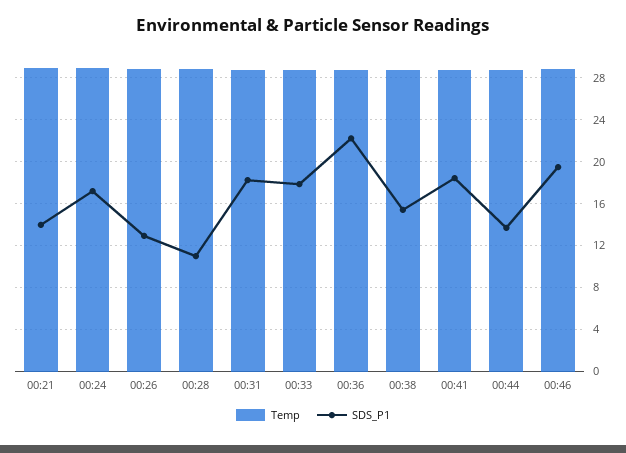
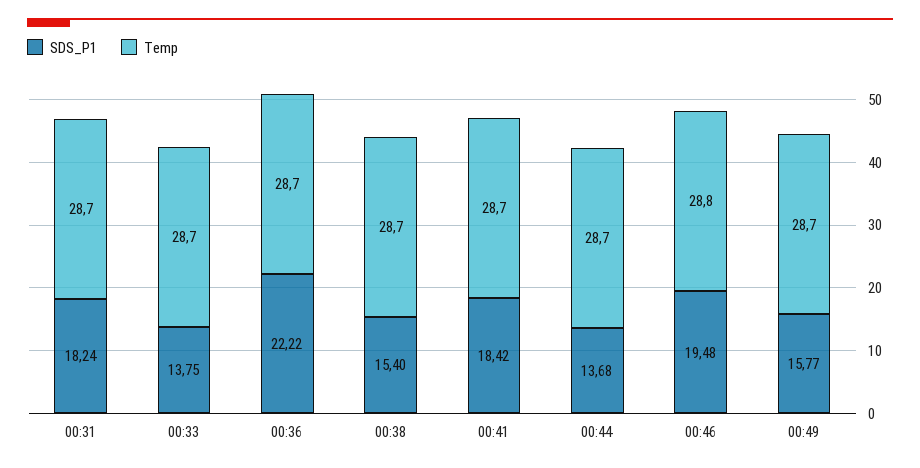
Temp, 00:21: 29 -> none
SDS_P1, 00:21: 14 -> none
Temp, 00:24: 29 -> none
SDS_P1, 00:24: 17 -> none
Temp, 00:26: 29 -> none
SDS_P1, 00:26: 13 -> none
Temp, 00:28: 29 -> none
SDS_P1, 00:28: 11 -> none
SDS_P1, 00:33: 18 -> 13.75
SDS_P1, 00:49: none -> 15.77
Temp, 00:49: none -> 28.7

